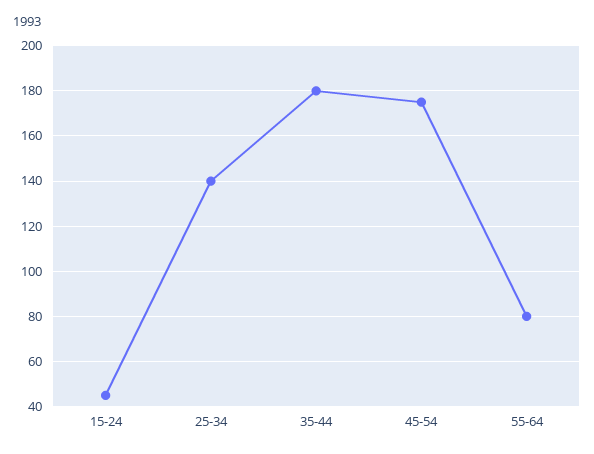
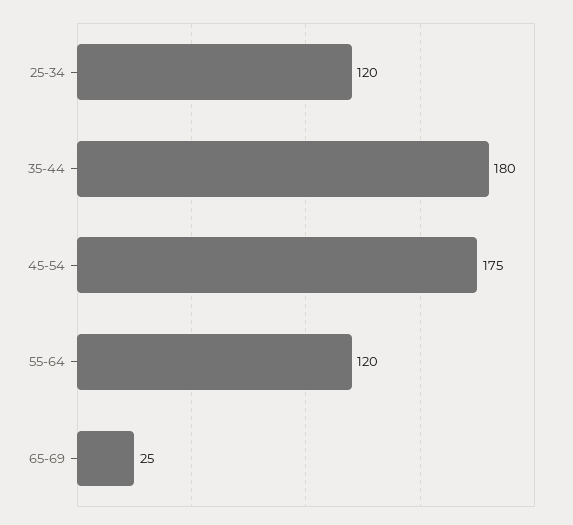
15-24: 45 -> none
25-34: 140 -> 120
55-64: 80 -> 120
65-69: none -> 25

